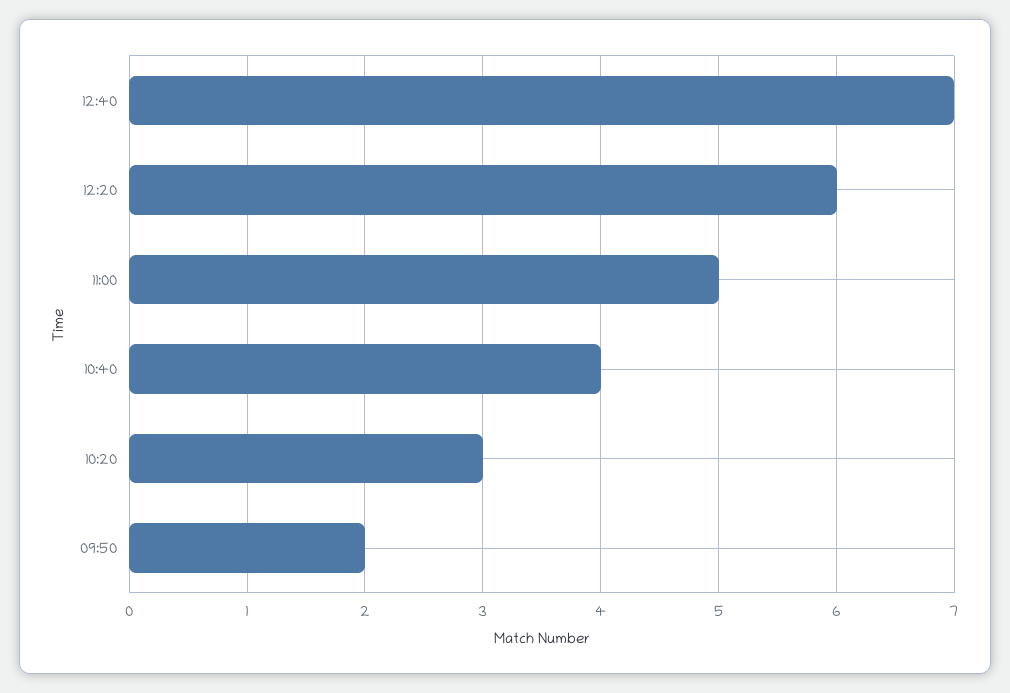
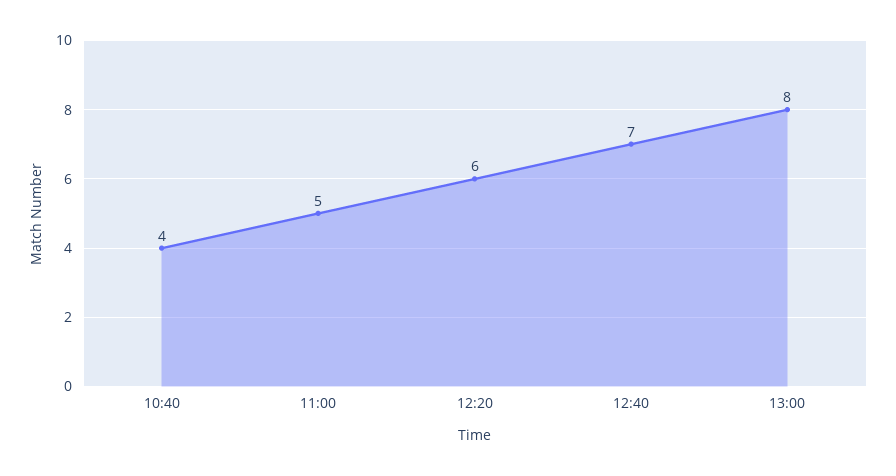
10:20: 3 -> none
09:50: 2 -> none
13:00: none -> 8

